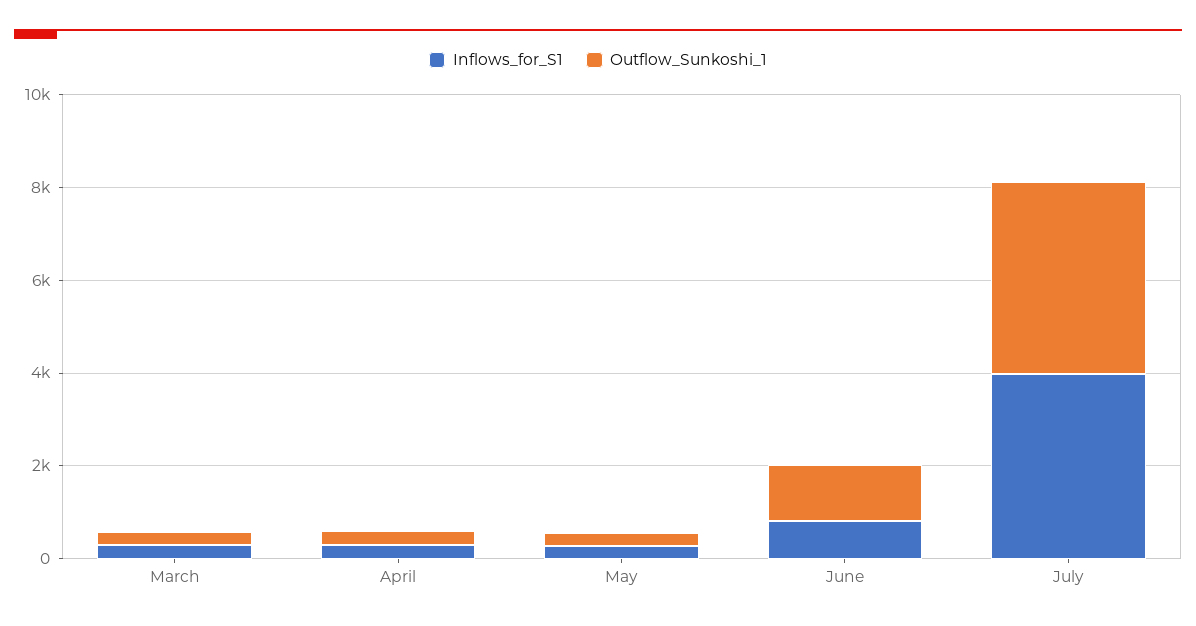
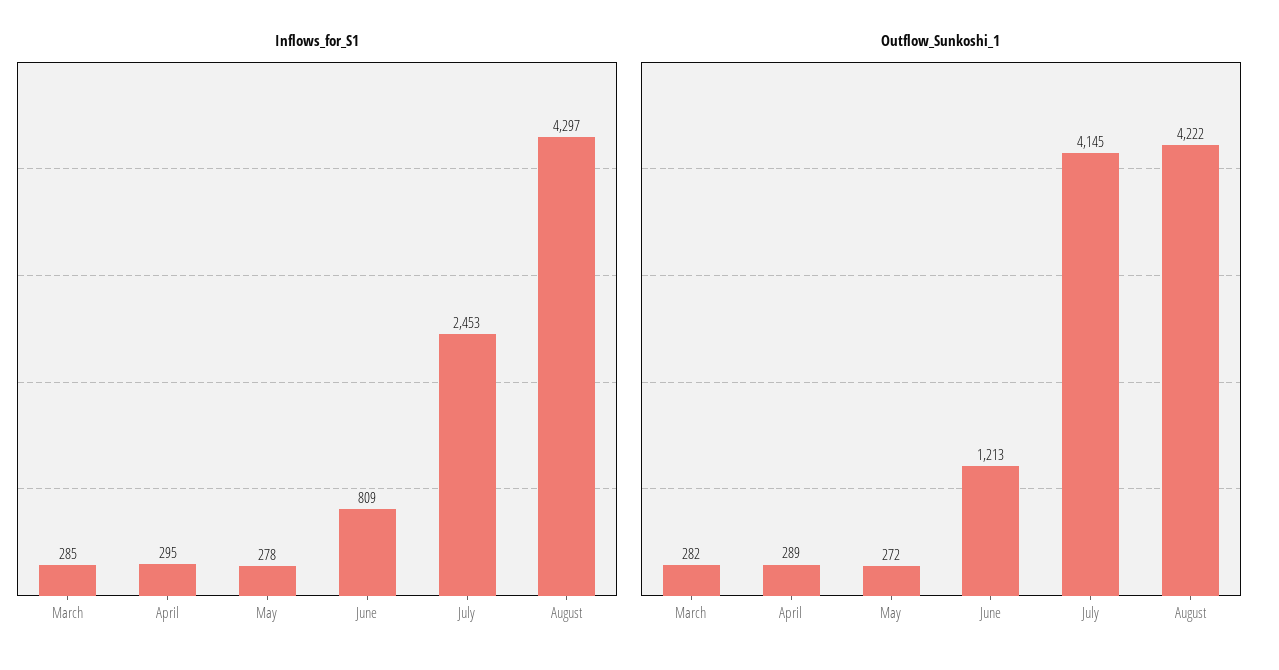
Inflows_for_S1, July: 4000 -> 2453
Inflows_for_S1, August: none -> 4297
Outflow_Sunkoshi_1, August: none -> 4222

